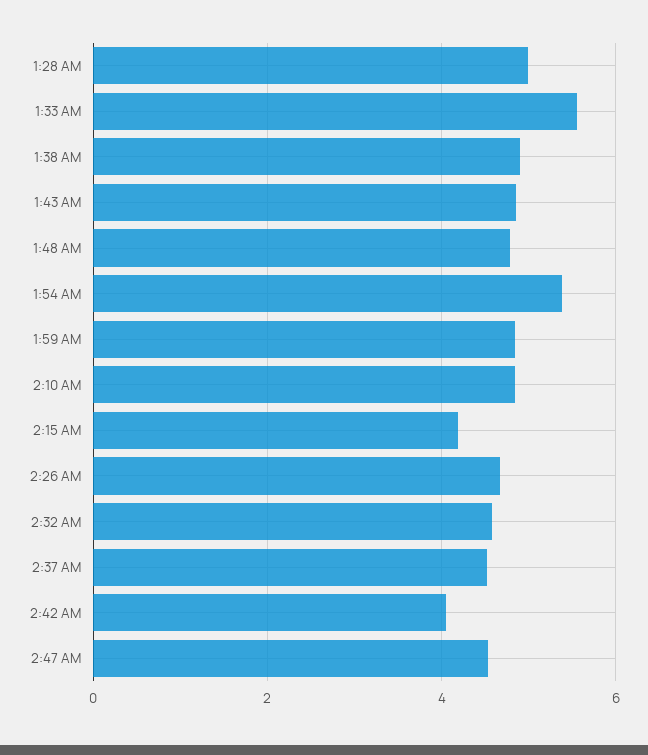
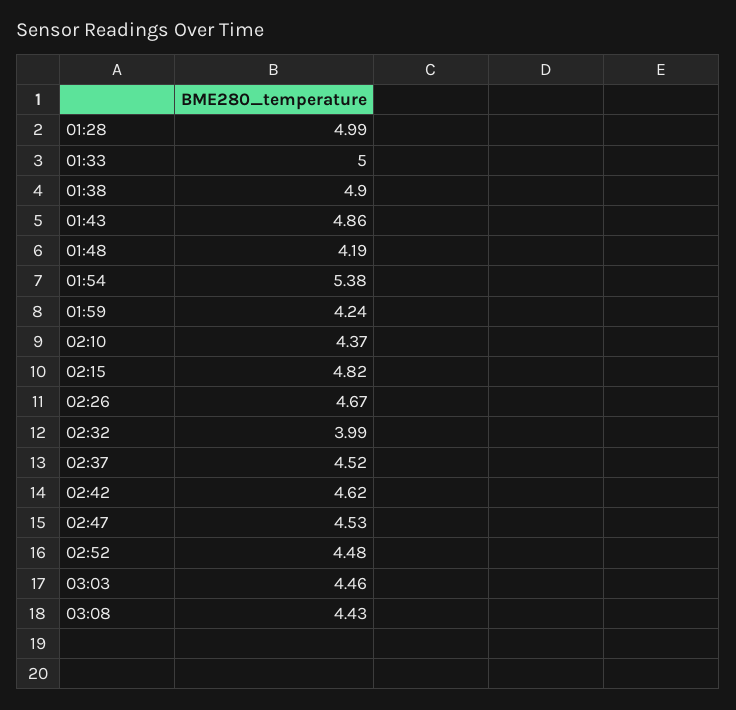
1:33 AM: 5.6 -> 5
1:48 AM: 4.8 -> 4.19
1:59 AM: 4.8 -> 4.24
2:10 AM: 4.8 -> 4.37
2:15 AM: 4.2 -> 4.82
2:32 AM: 4.6 -> 3.99
2:42 AM: 4 -> 4.62
02:52: none -> 4.48
03:03: none -> 4.46
03:08: none -> 4.43

